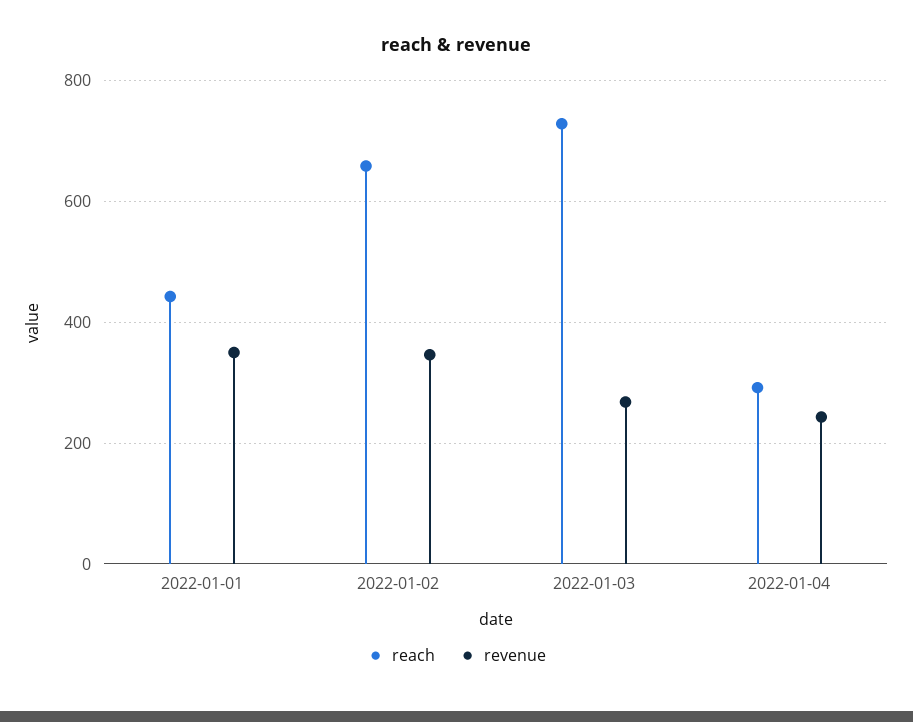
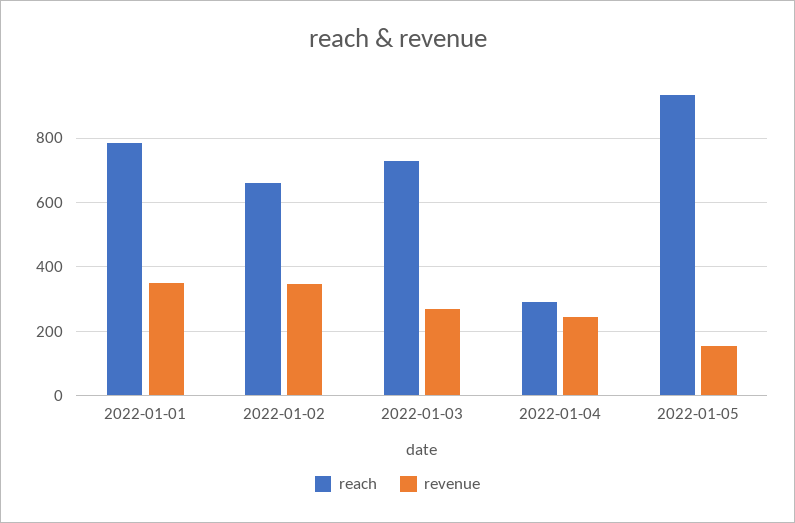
reach, 2022-01-01: 440 -> 780
reach, 2022-01-05: none -> 940
revenue, 2022-01-05: none -> 160

